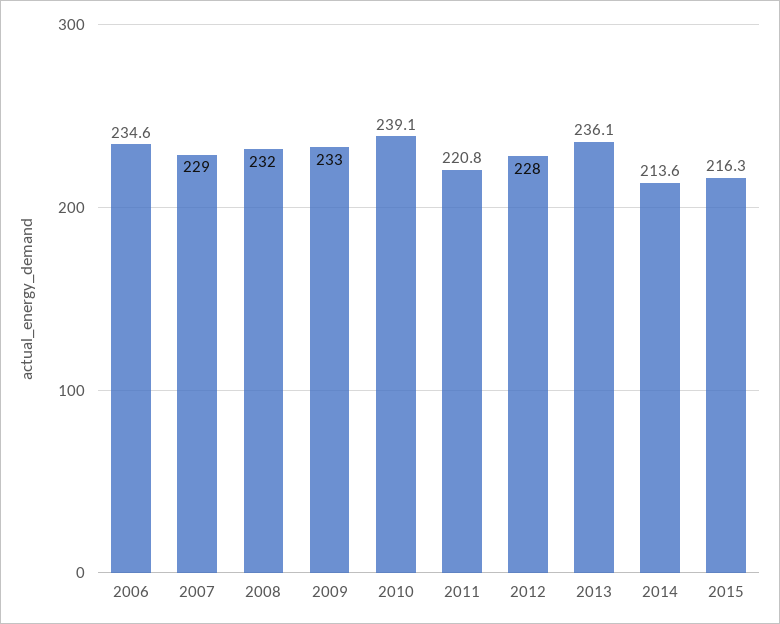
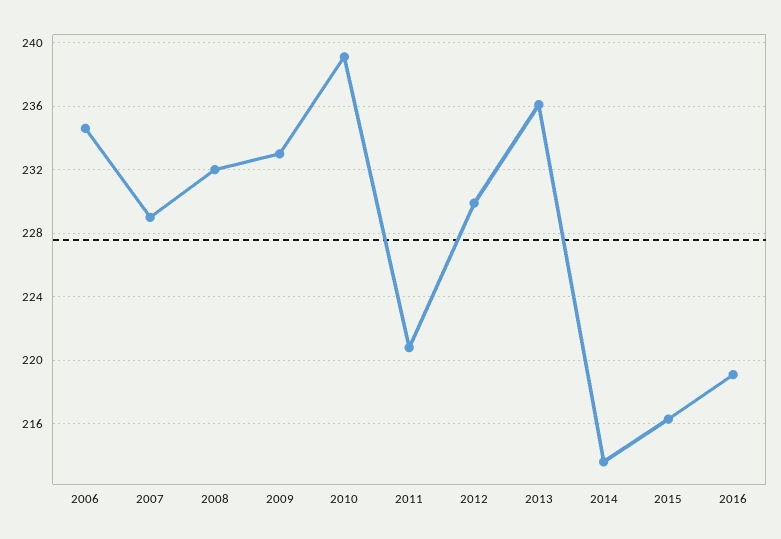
2012: 228 -> 230
2016: none -> 219

